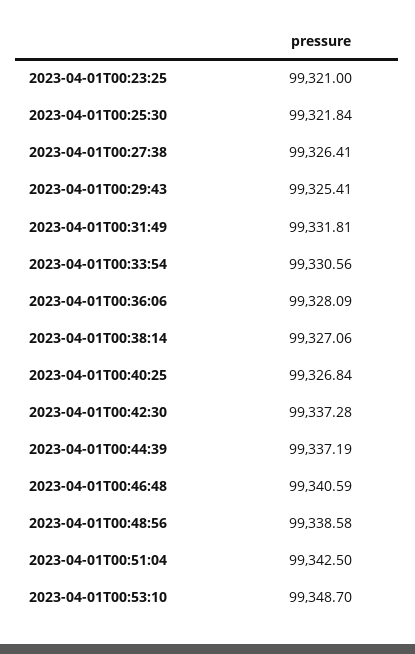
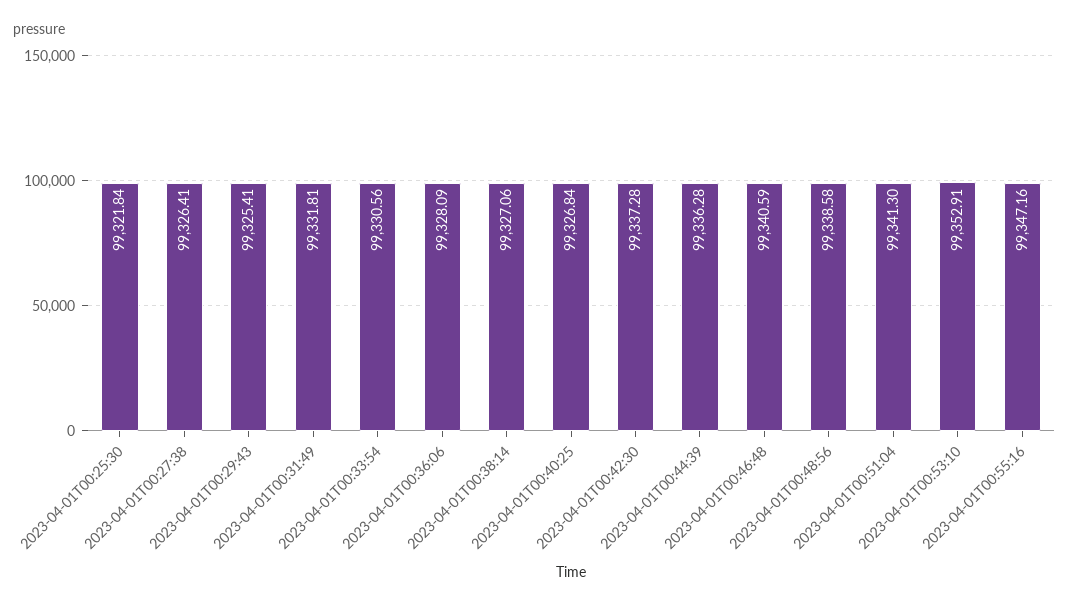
2023-04-01T00:23:25: 99321 -> none
2023-04-01T00:44:39: 99337.19 -> 99336.28
2023-04-01T00:51:04: 99342.5 -> 99341.3
2023-04-01T00:53:10: 99348.7 -> 99352.91
2023-04-01T00:55:16: none -> 99347.16

